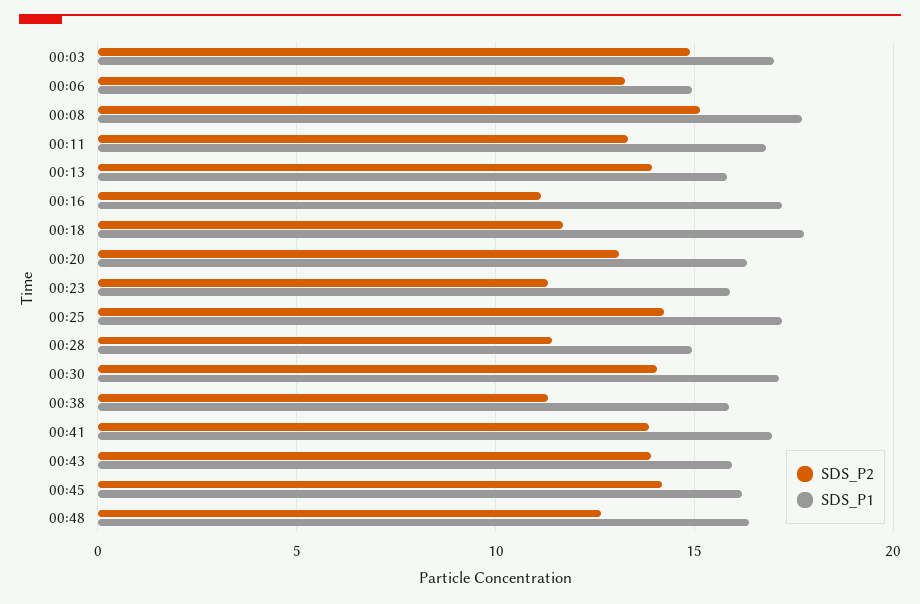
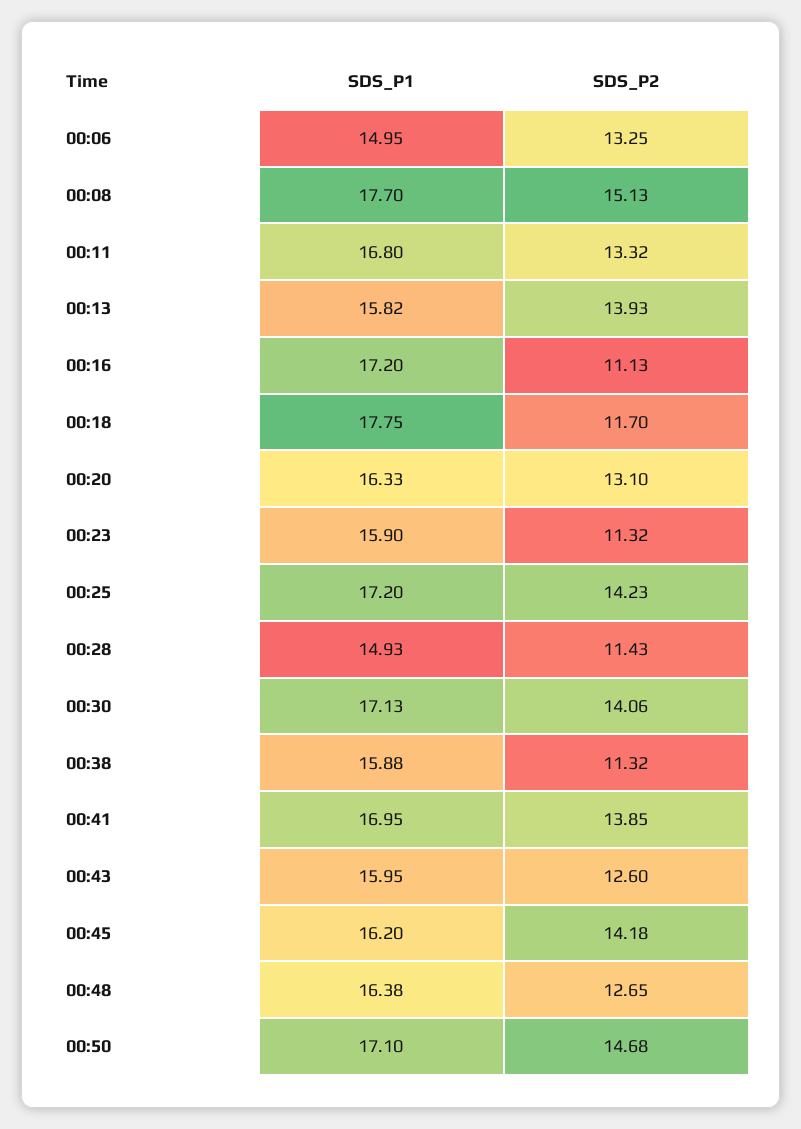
SDS_P2, 00:03: 15 -> none
SDS_P1, 00:03: 17 -> none
SDS_P2, 00:43: 14 -> 12.6
SDS_P1, 00:50: none -> 17.1
SDS_P2, 00:50: none -> 14.68

